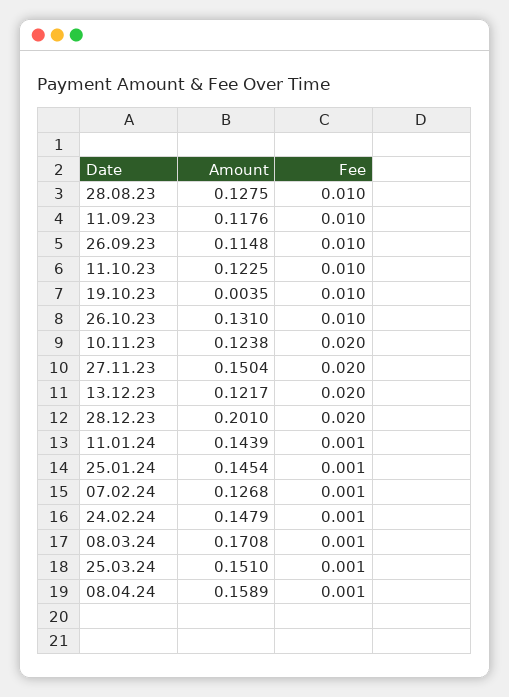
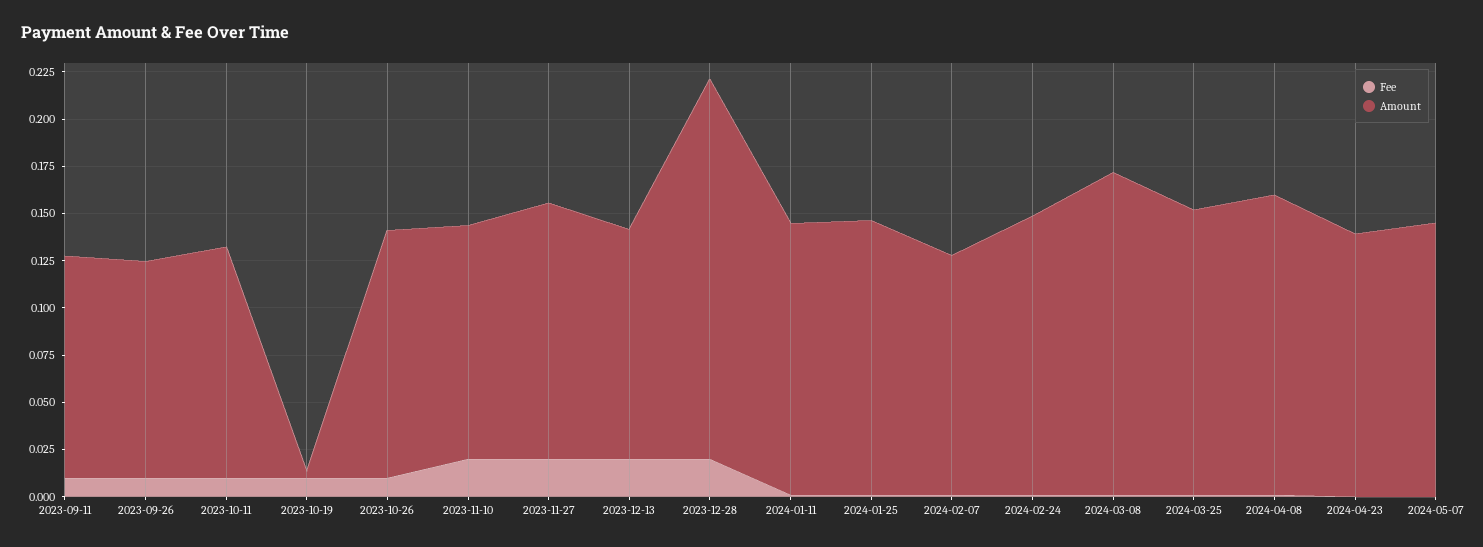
Amount, 28.08.23: 0.1275 -> none
Fee, 28.08.23: 0.01 -> none
Amount, 27.11.23: 0.1504 -> 0.135
Fee, 2024-04-23: none -> 0
Amount, 2024-04-23: none -> 0.14
Fee, 2024-05-07: none -> 0
Amount, 2024-05-07: none -> 0.145

